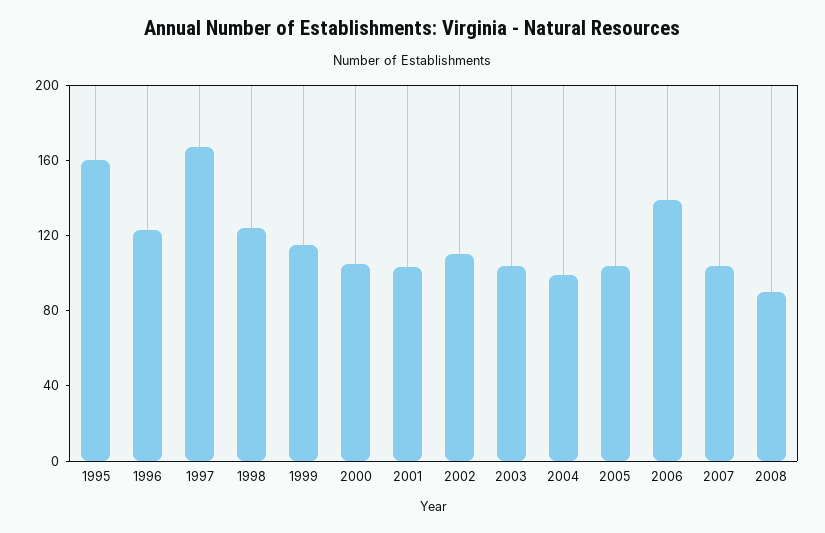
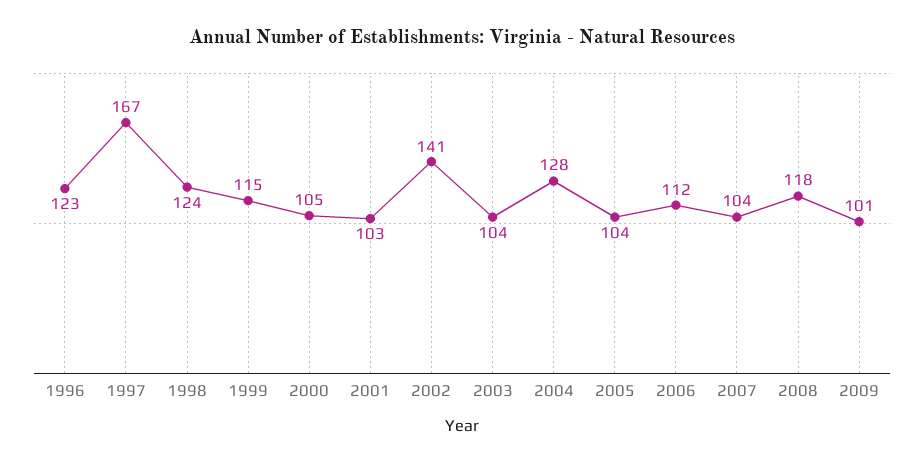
1995: 160 -> none
2002: 110 -> 141
2004: 100 -> 128
2006: 140 -> 112
2008: 90 -> 118
2009: none -> 101

